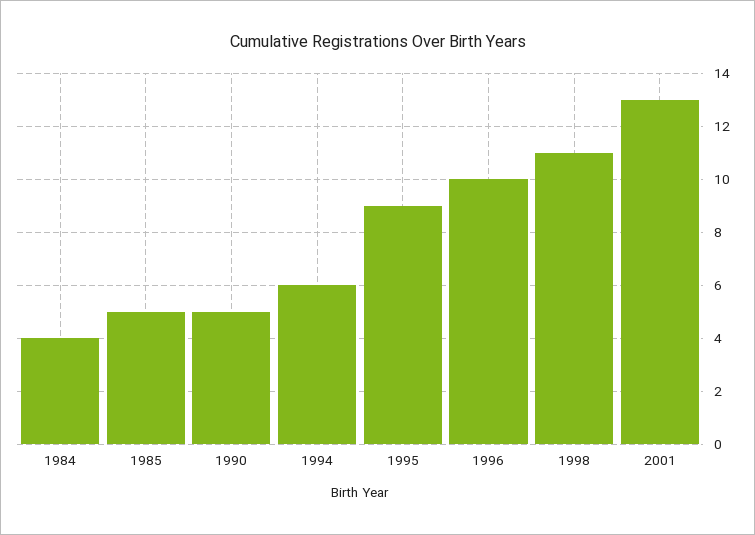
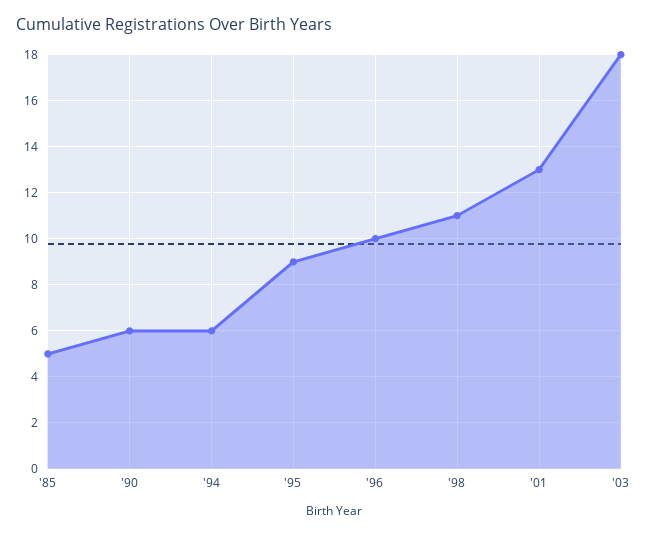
1984: 4 -> none
1990: 5 -> 6
'03: none -> 18

